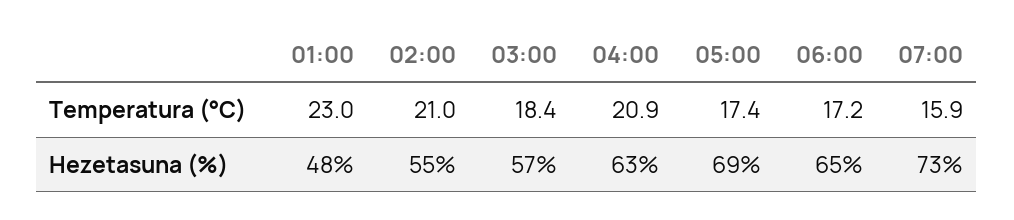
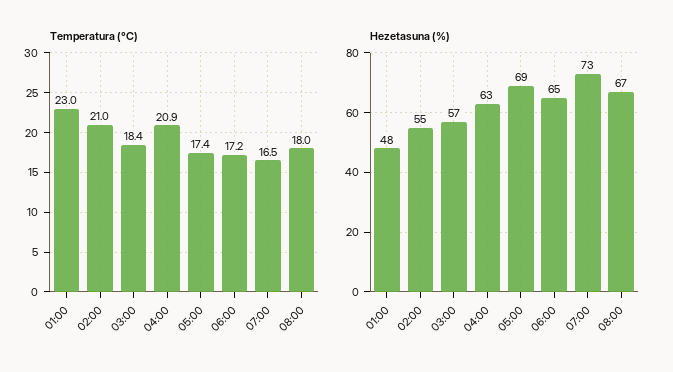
Temperatura (°C), 07:00: 15.9 -> 16.5
Temperatura (°C), 08:00: none -> 18
Hezetasuna (%), 08:00: none -> 67

